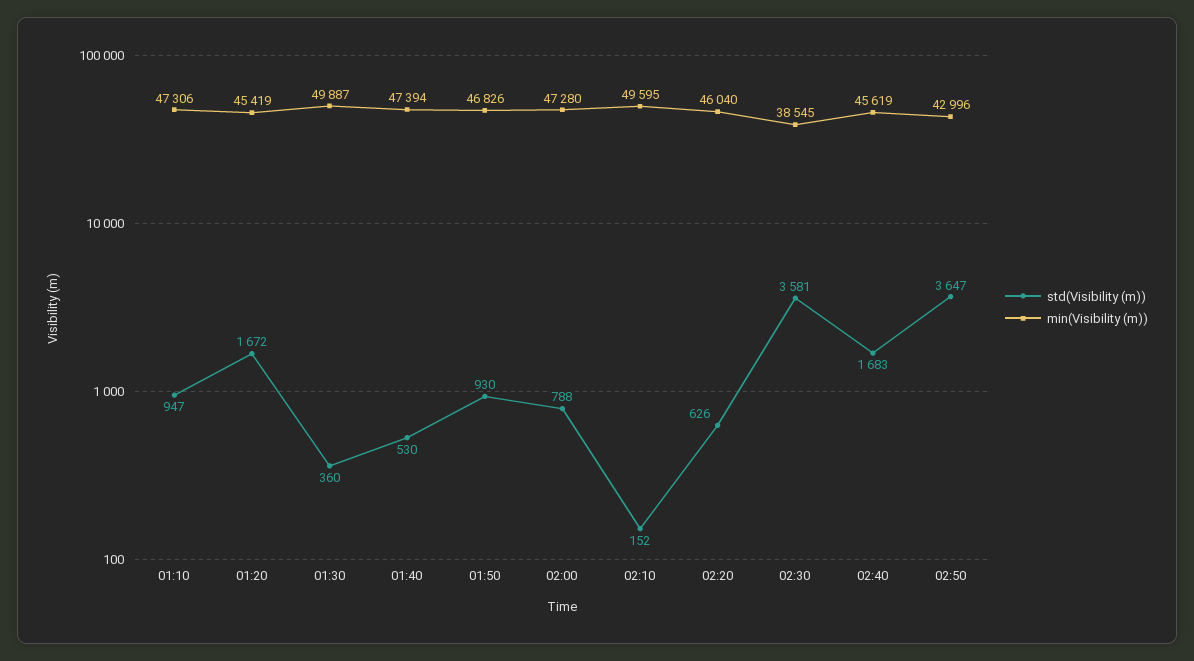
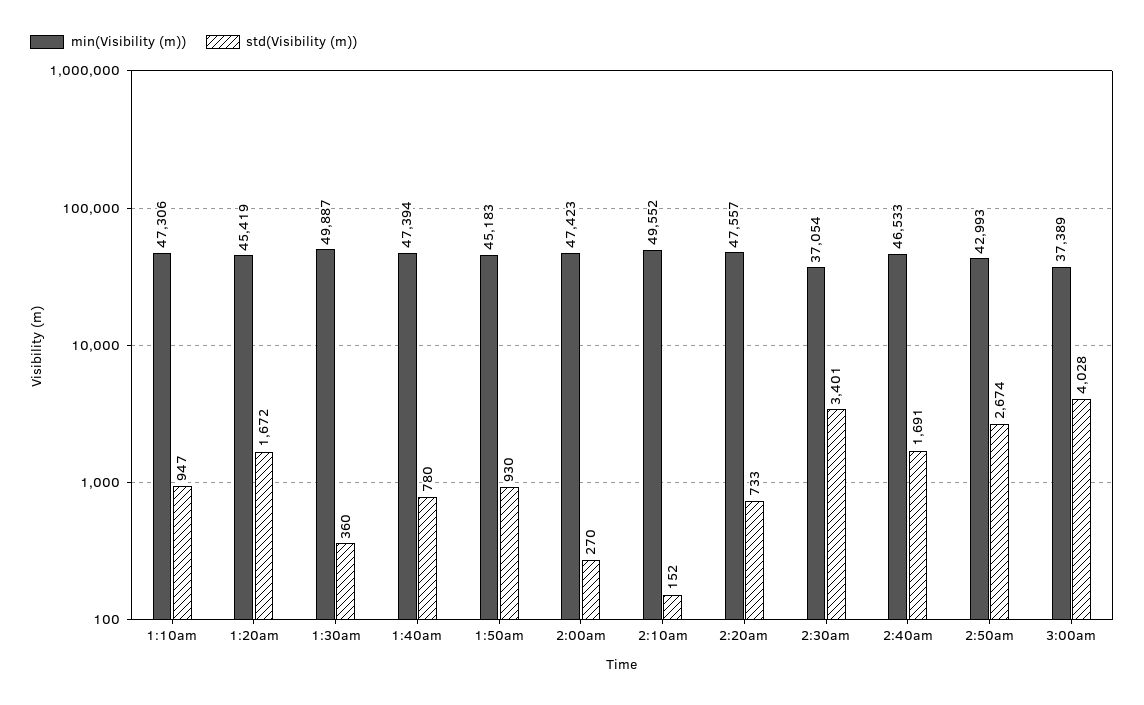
std(Visibility (m)), 01:40: 530 -> 780
min(Visibility (m)), 01:50: 46826 -> 45183
std(Visibility (m)), 02:00: 788 -> 270
min(Visibility (m)), 02:00: 47280 -> 47423
min(Visibility (m)), 02:10: 49595 -> 49552
std(Visibility (m)), 02:20: 626 -> 733
min(Visibility (m)), 02:20: 46040 -> 47557
std(Visibility (m)), 02:30: 3581 -> 3401
min(Visibility (m)), 02:30: 38545 -> 37054
std(Visibility (m)), 02:40: 1683 -> 1691
min(Visibility (m)), 02:40: 45619 -> 46533
std(Visibility (m)), 02:50: 3647 -> 2674
min(Visibility (m)), 02:50: 42996 -> 42993
min(Visibility (m)), 3:00am: none -> 37389
std(Visibility (m)), 3:00am: none -> 4028

